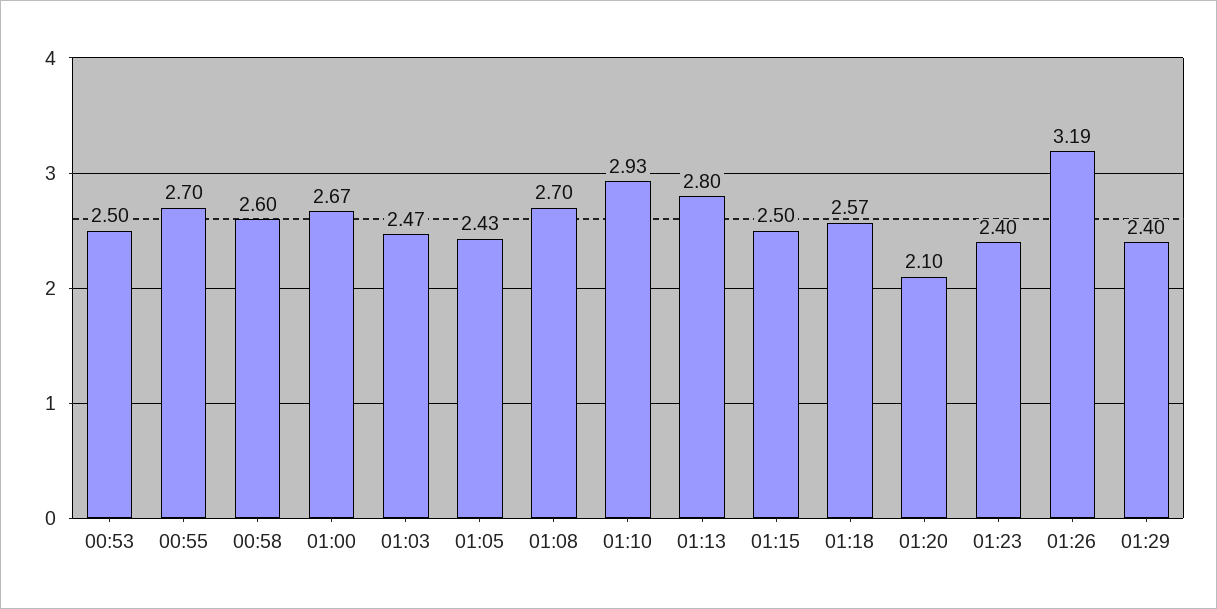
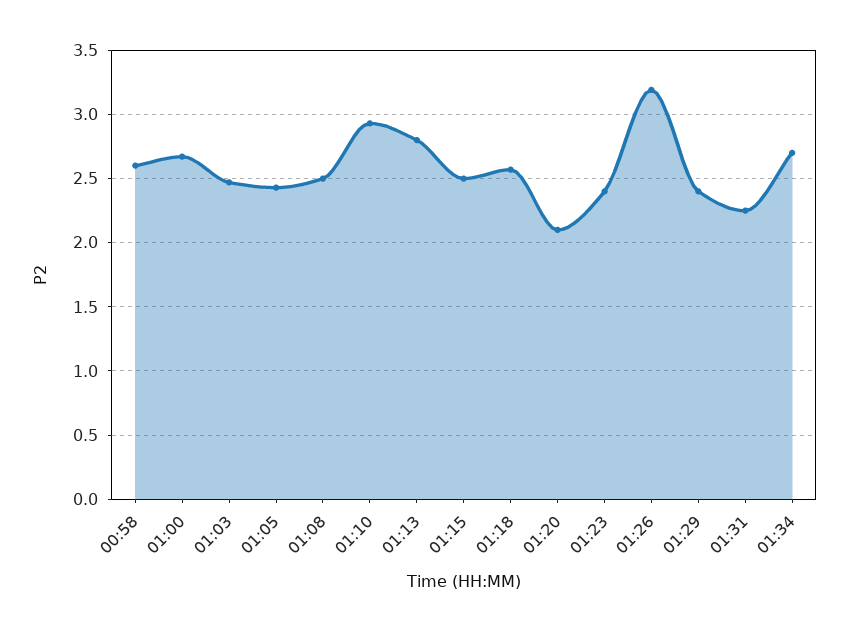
00:53: 2.5 -> none
00:55: 2.7 -> none
01:08: 2.7 -> 2.5
01:31: none -> 2.25
01:34: none -> 2.7

